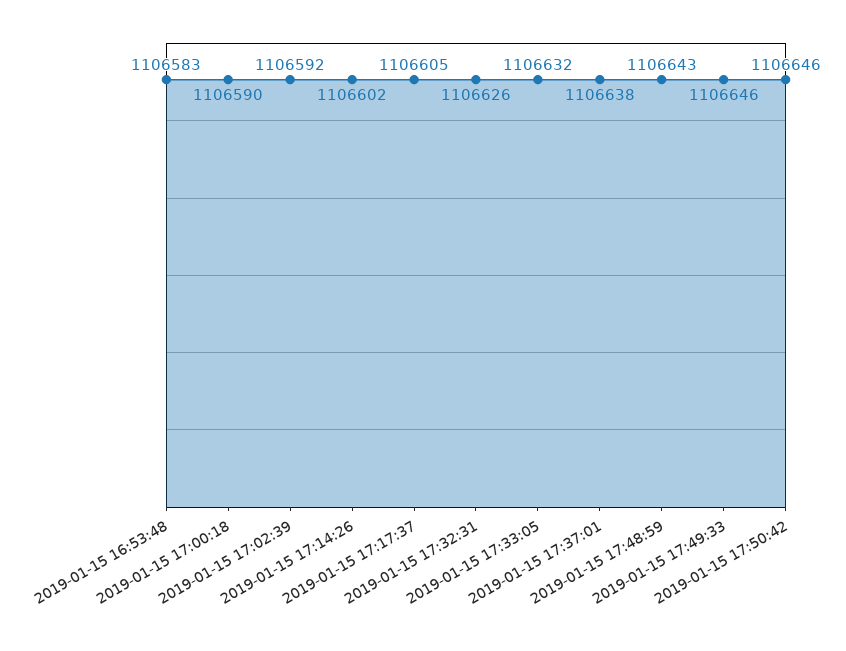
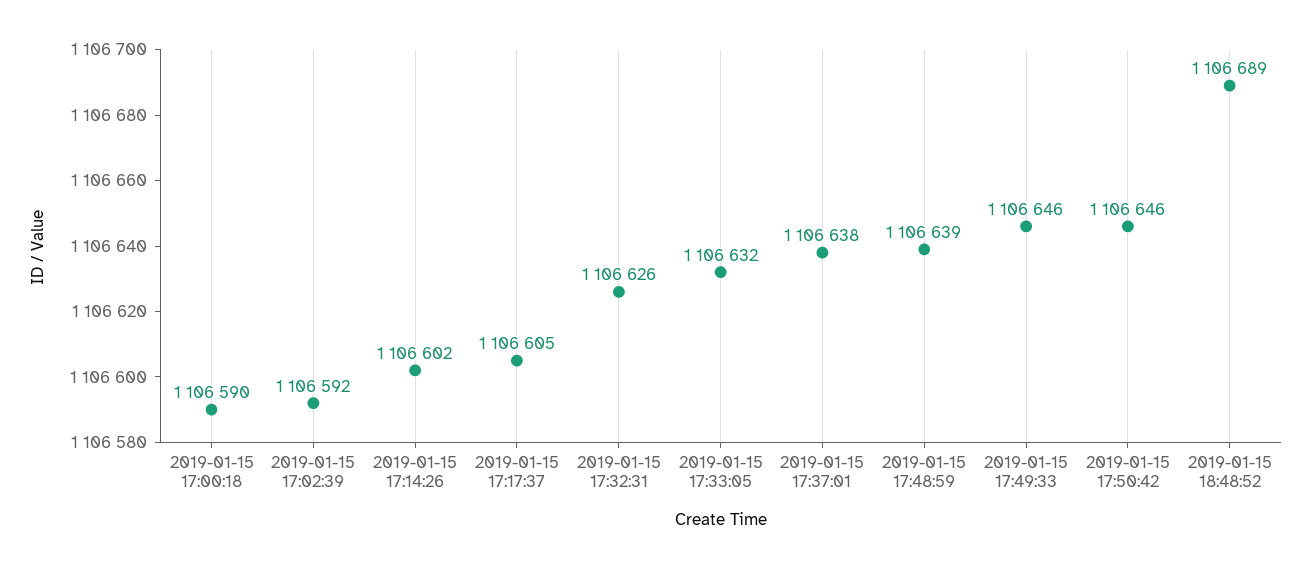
2019-01-15 16:53:48: 1106583 -> none
2019-01-15 17:48:59: 1106643 -> 1106639
2019-01-15 18:48:52: none -> 1106689

